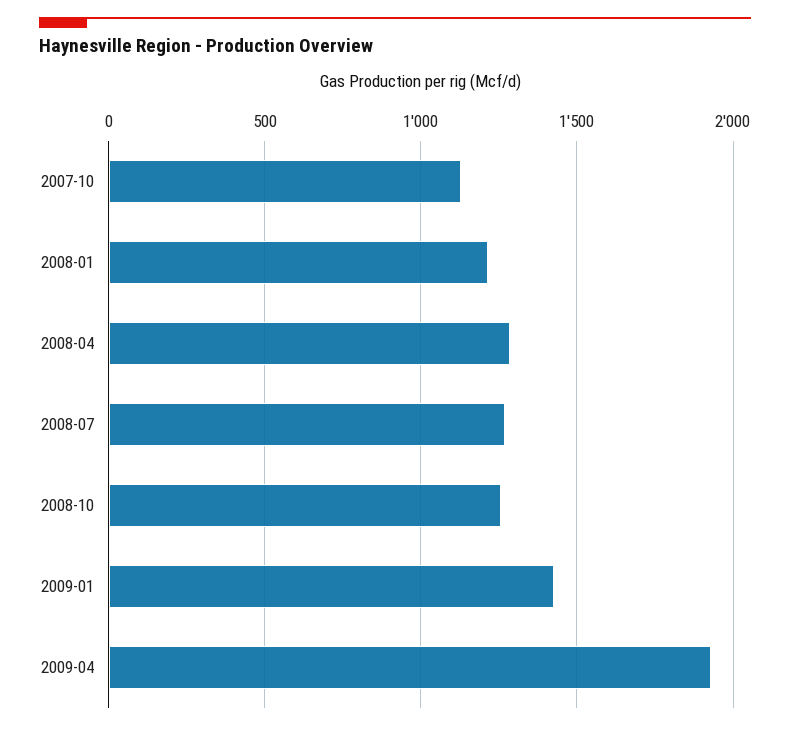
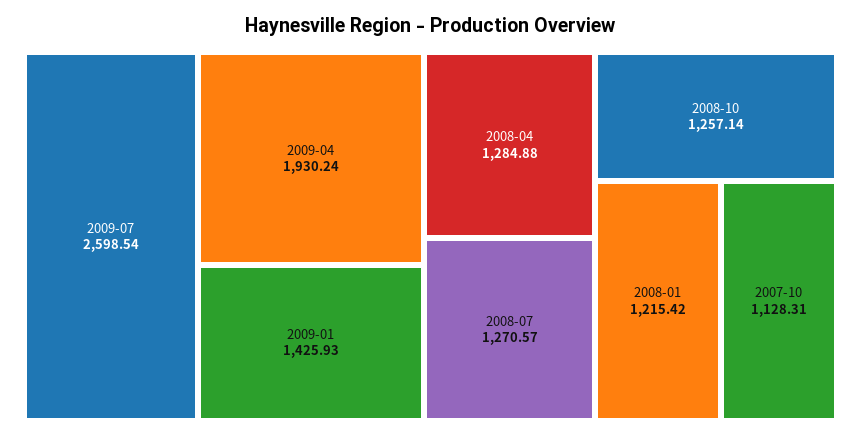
2009-07: none -> 2598.54

